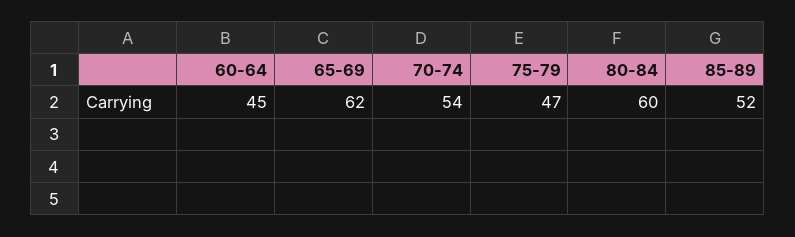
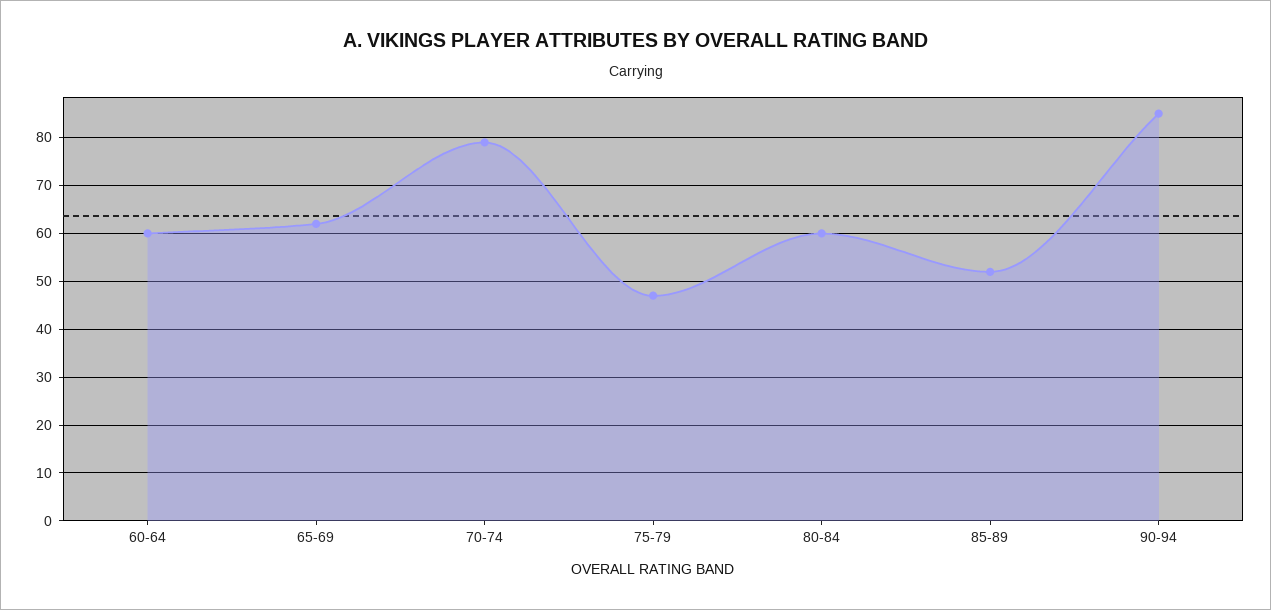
60-64: 45 -> 60
70-74: 54 -> 80
90-94: none -> 85

